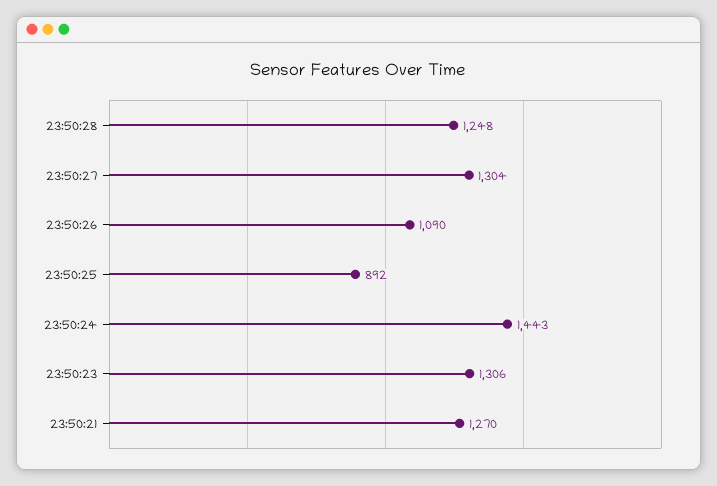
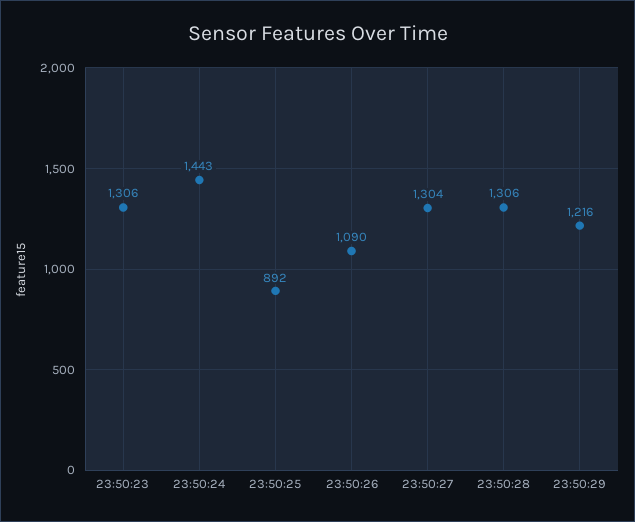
23:50:28: 1248 -> 1306
23:50:21: 1270 -> none
23:50:29: none -> 1216

